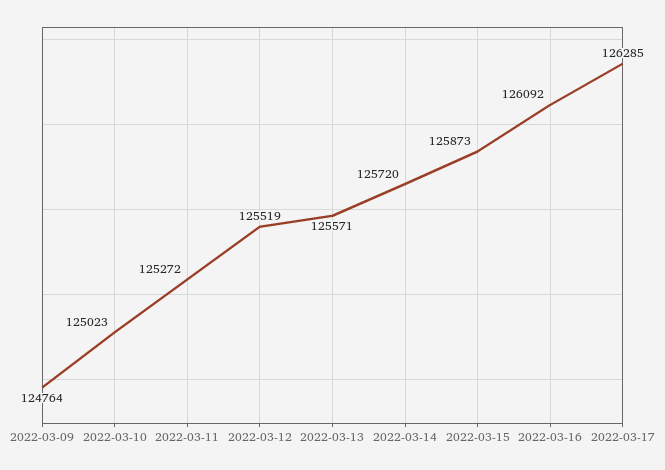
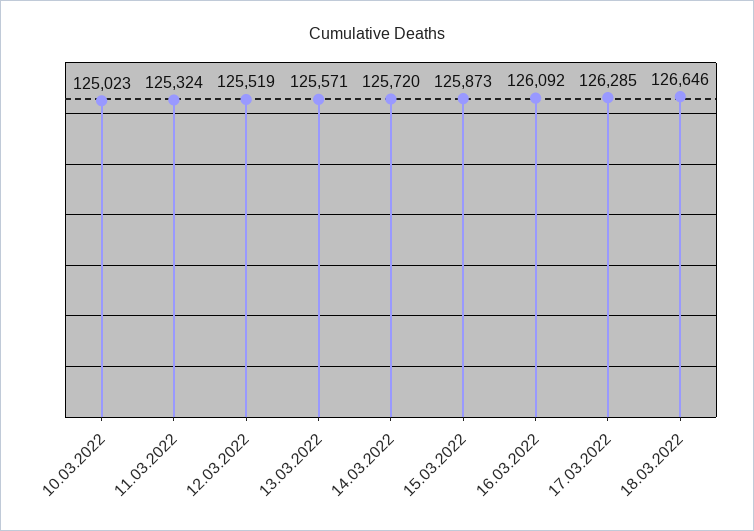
2022-03-09: 124764 -> none
2022-03-11: 125272 -> 125324
18.03.2022: none -> 126646

